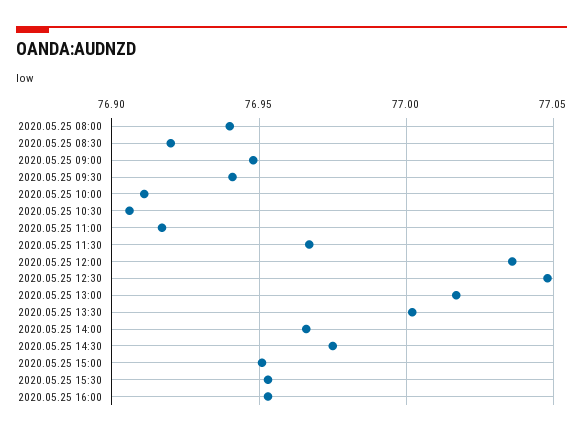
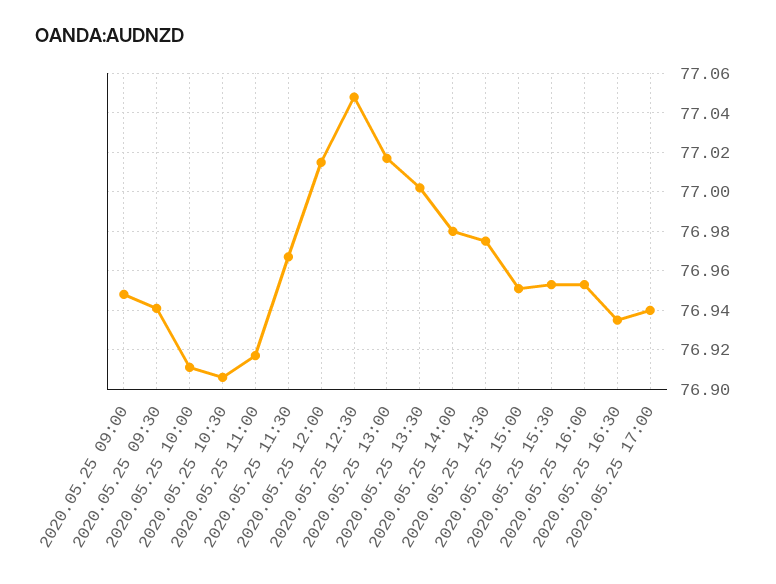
2020.05.25 08:00: 76.94 -> none
2020.05.25 08:30: 76.92 -> none
2020.05.25 12:00: 77.035 -> 77.015
2020.05.25 14:00: 76.965 -> 76.98
2020.05.25 16:30: none -> 76.935
2020.05.25 17:00: none -> 76.94

